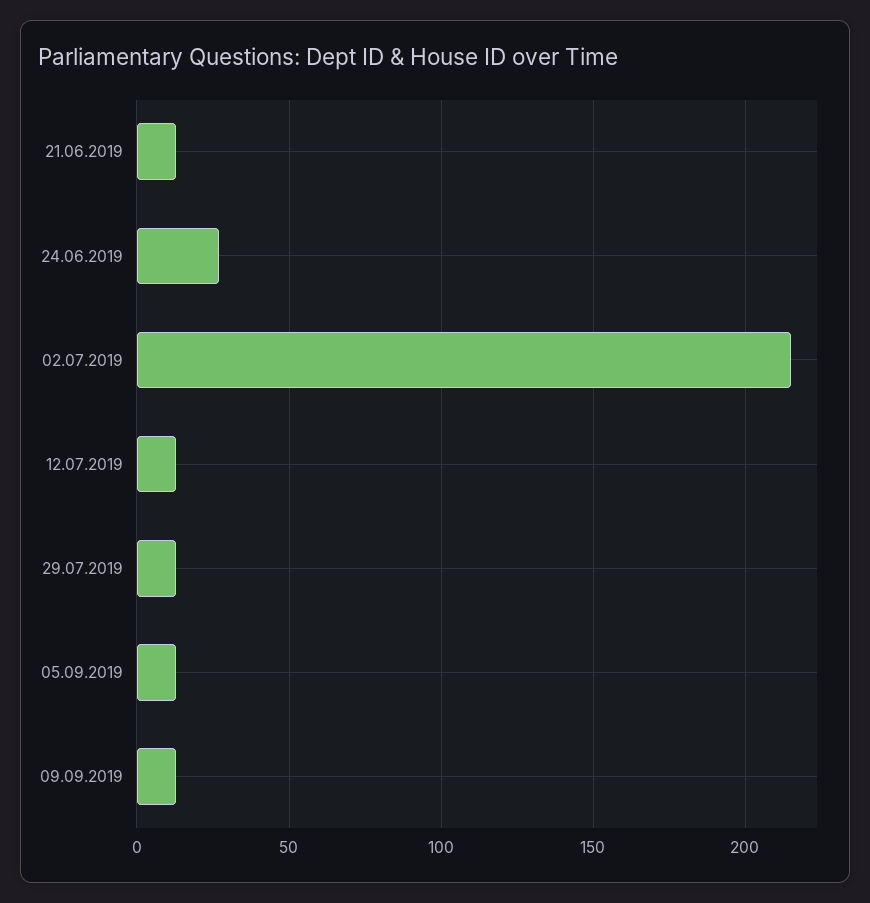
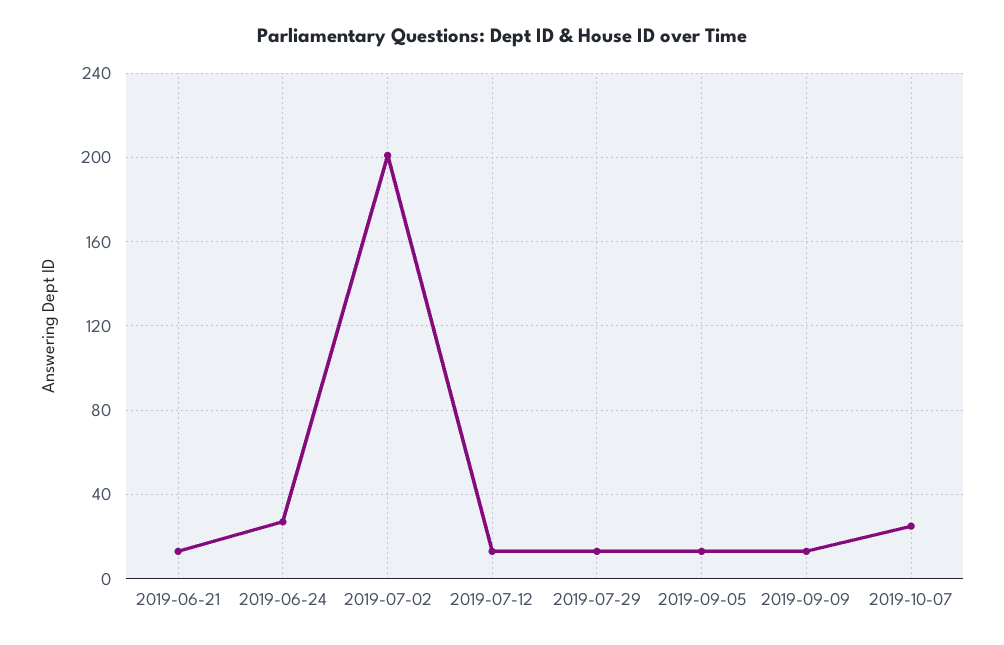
02.07.2019: 215 -> 200
2019-10-07: none -> 25

